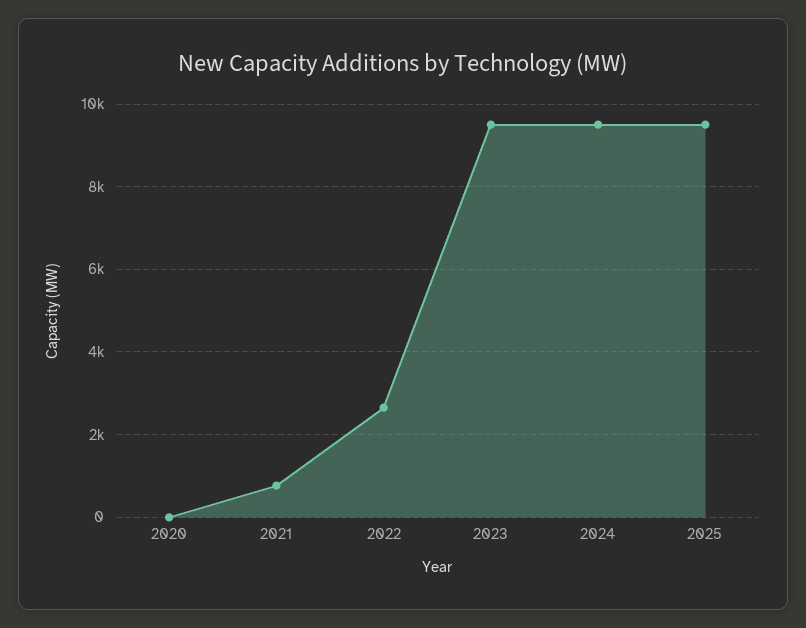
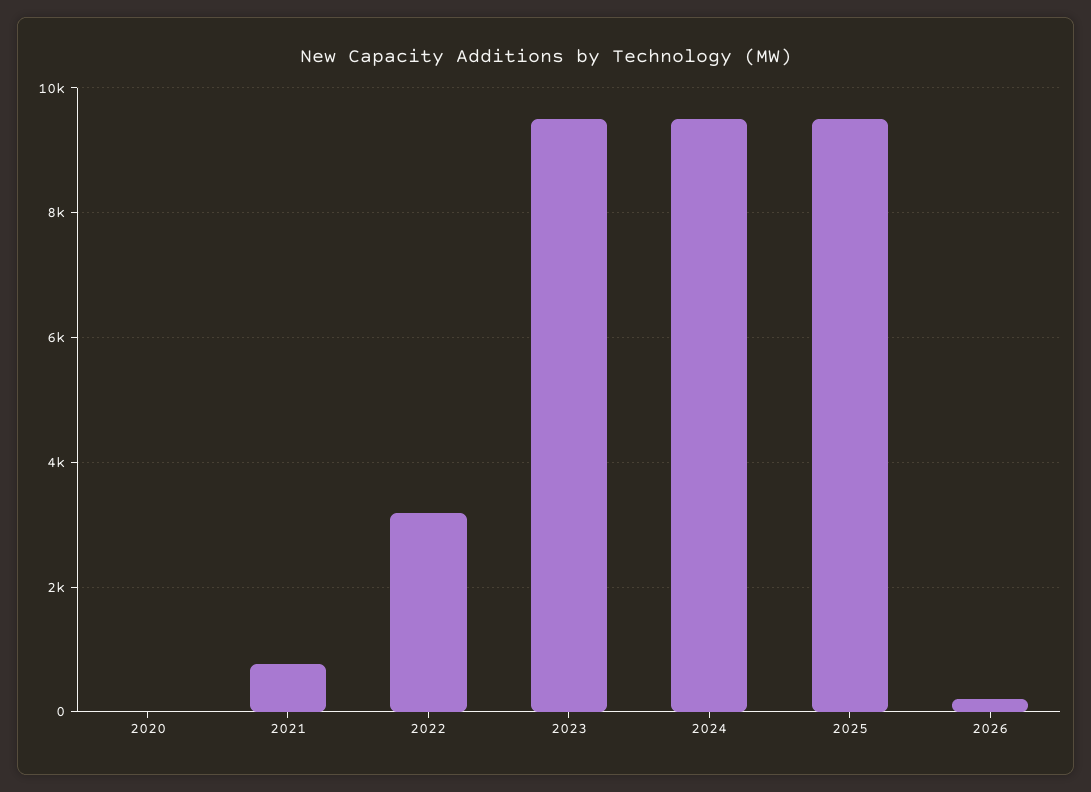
2022: 2600 -> 3200
2026: none -> 200

